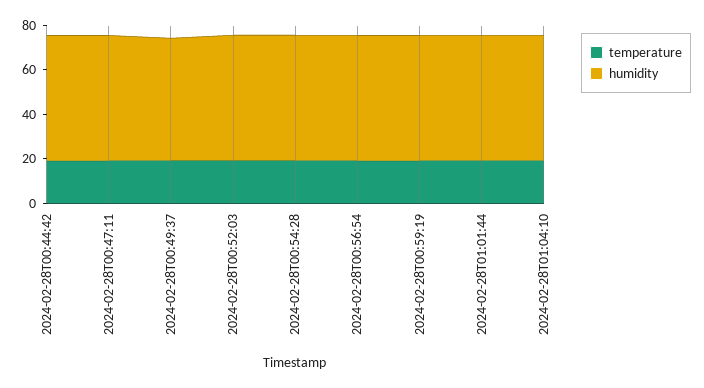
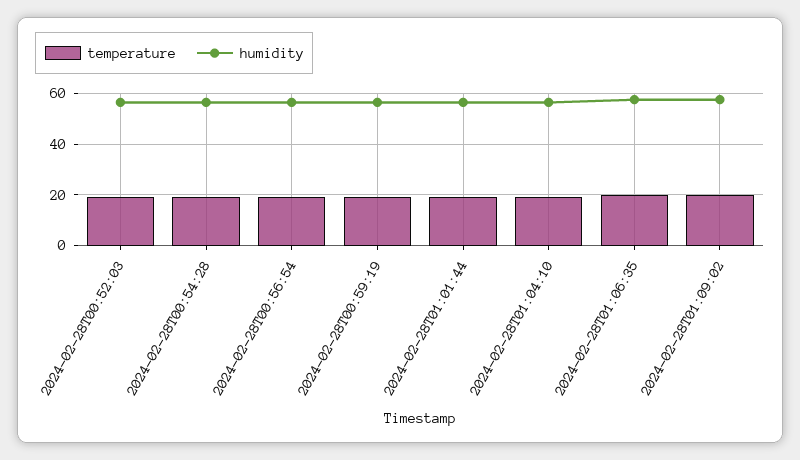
temperature, 2024-02-28T00:44:42: 20 -> none
humidity, 2024-02-28T00:44:42: 55 -> none
temperature, 2024-02-28T00:47:11: 20 -> none
humidity, 2024-02-28T00:47:11: 55 -> none
temperature, 2024-02-28T00:49:37: 20 -> none
humidity, 2024-02-28T00:49:37: 55 -> none
temperature, 2024-02-28T01:06:35: none -> 20
humidity, 2024-02-28T01:06:35: none -> 57.5
temperature, 2024-02-28T01:09:02: none -> 20
humidity, 2024-02-28T01:09:02: none -> 57.5

